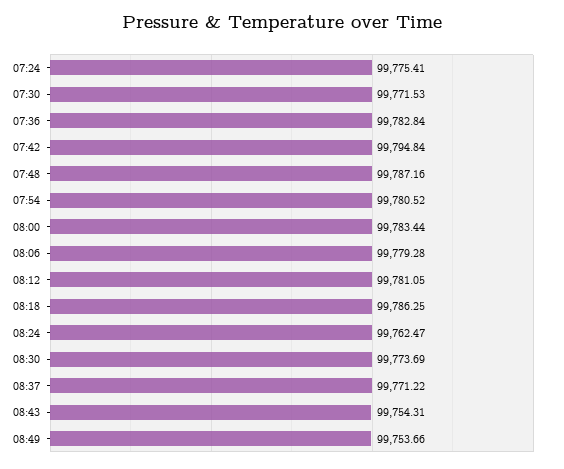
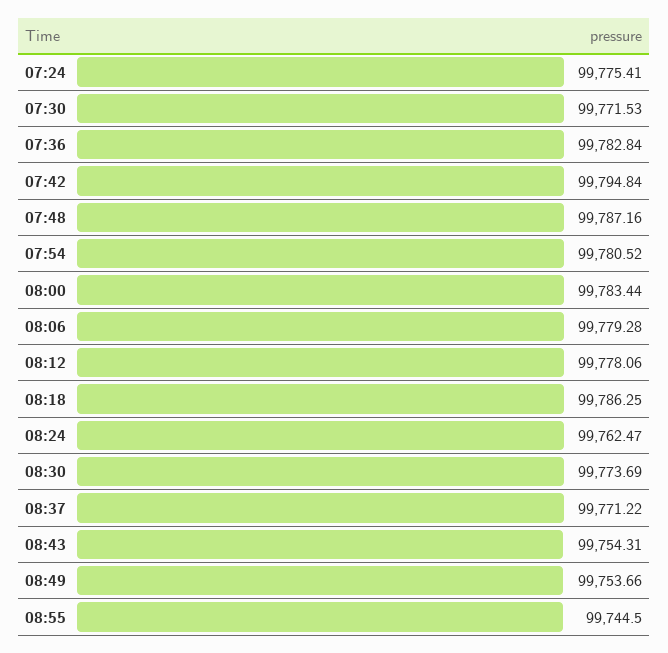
08:12: 99781.05 -> 99778.06
08:55: none -> 99744.5

